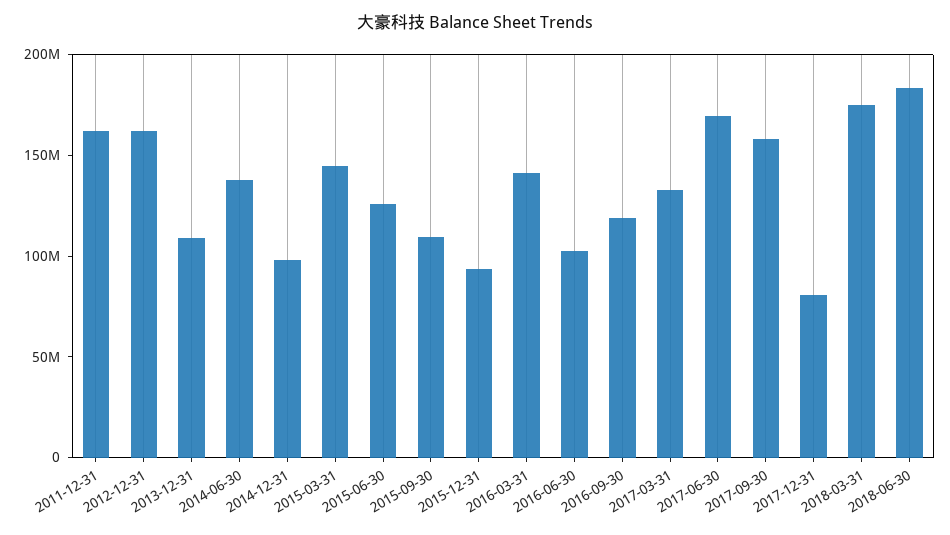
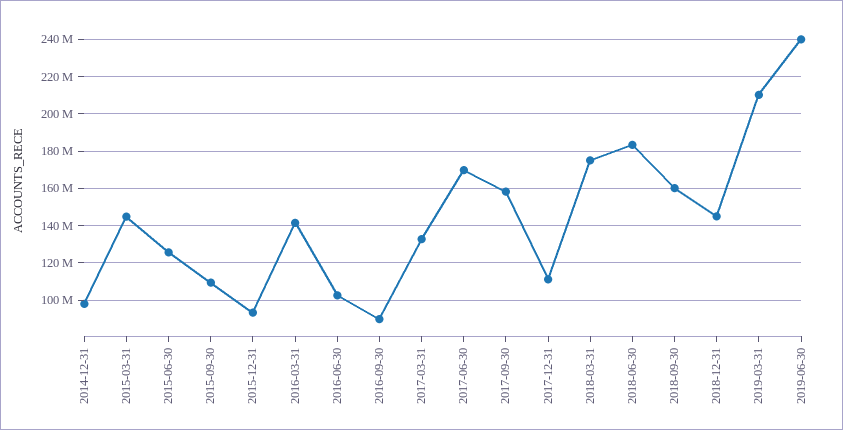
2011-12-31: 160000000 -> none
2012-12-31: 160000000 -> none
2013-12-31: 110000000 -> none
2014-06-30: 140000000 -> none
2016-09-30: 120000000 -> 90000000
2017-12-31: 80000000 -> 110000000
2018-09-30: none -> 160000000
2018-12-31: none -> 145000000
2019-03-31: none -> 210000000
2019-06-30: none -> 240000000

